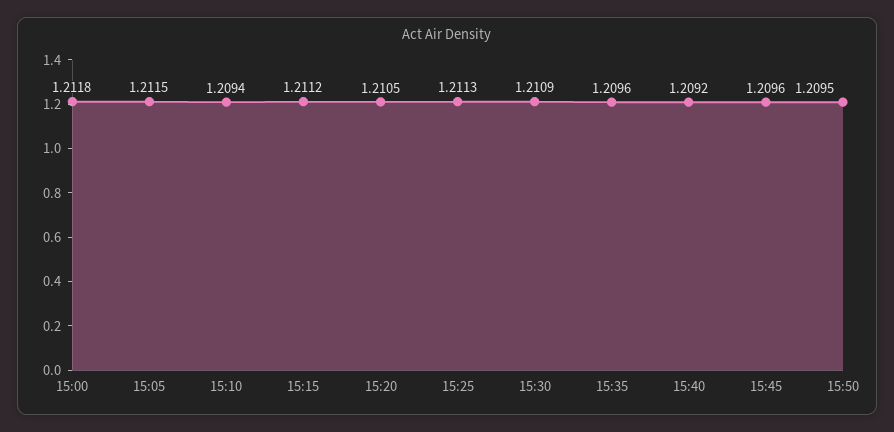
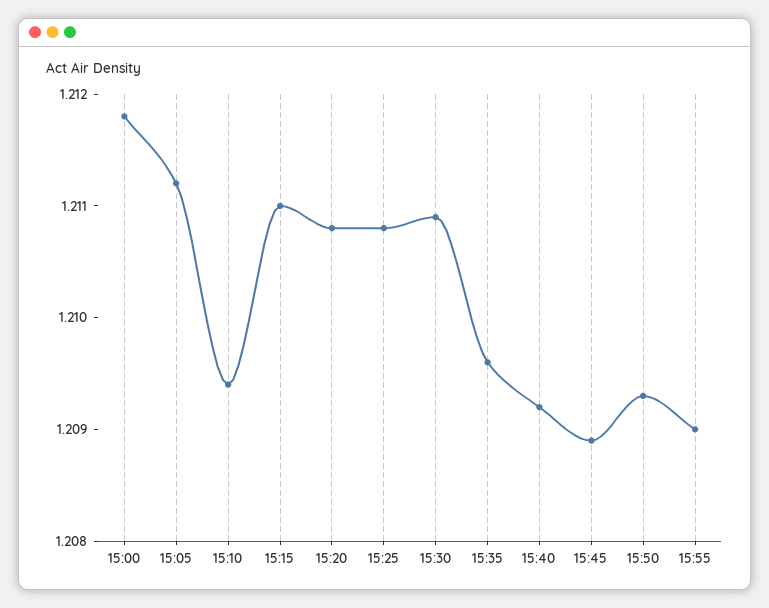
15:05: 1.2115 -> 1.2112
15:15: 1.2112 -> 1.211
15:20: 1.2105 -> 1.2108
15:25: 1.2113 -> 1.2108
15:45: 1.2096 -> 1.2089
15:50: 1.2095 -> 1.2093
15:55: none -> 1.209

